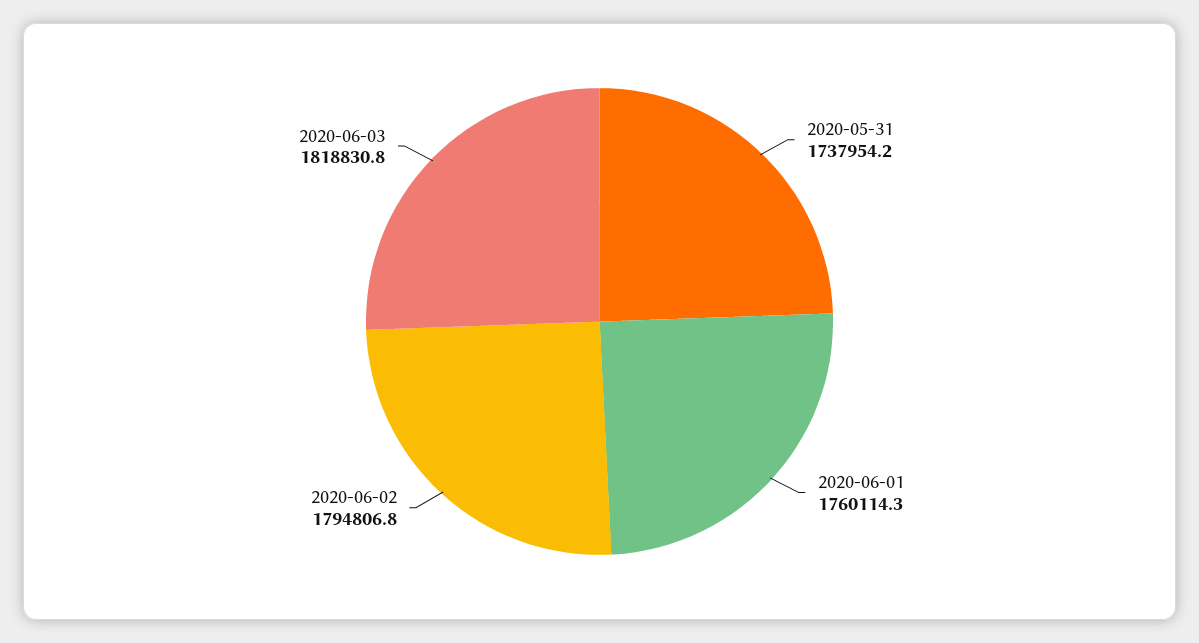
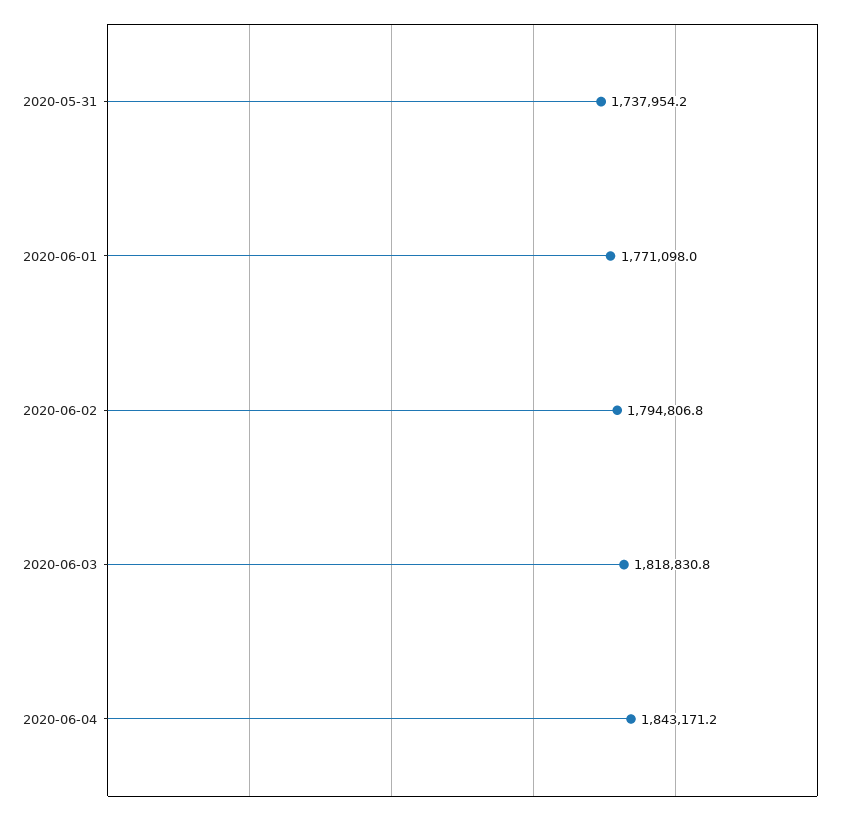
2020-06-01: 1760114.3 -> 1771098
2020-06-04: none -> 1843171.2

